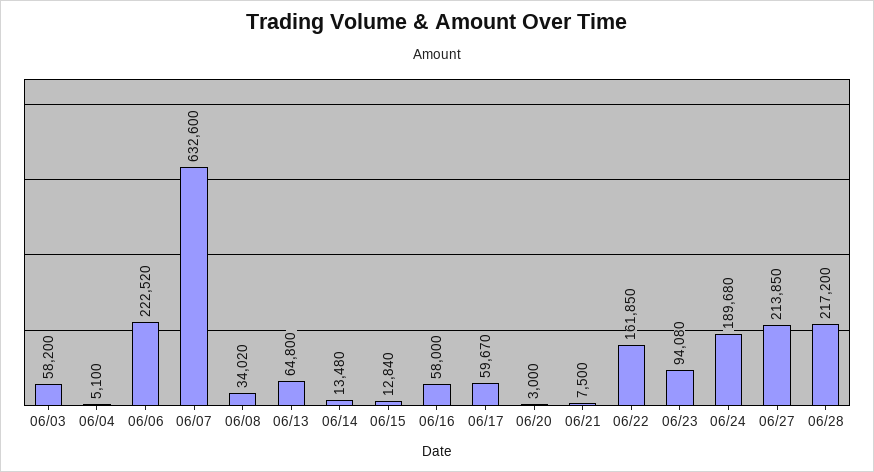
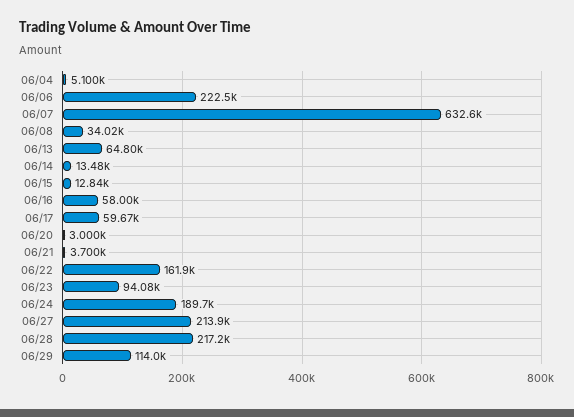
06/03: 58200 -> none
06/21: 7500 -> 3700
06/29: none -> 114000

